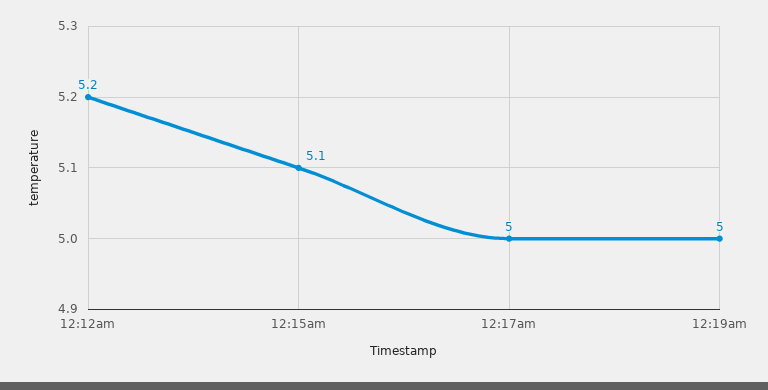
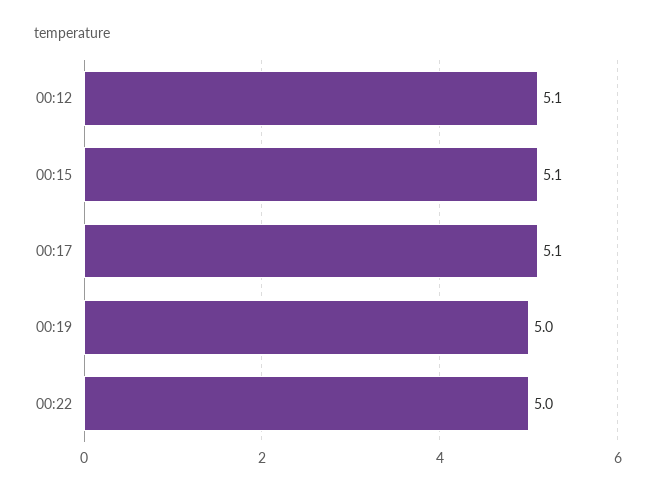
12:12am: 5.2 -> 5.1
12:17am: 5 -> 5.1
00:22: none -> 5

